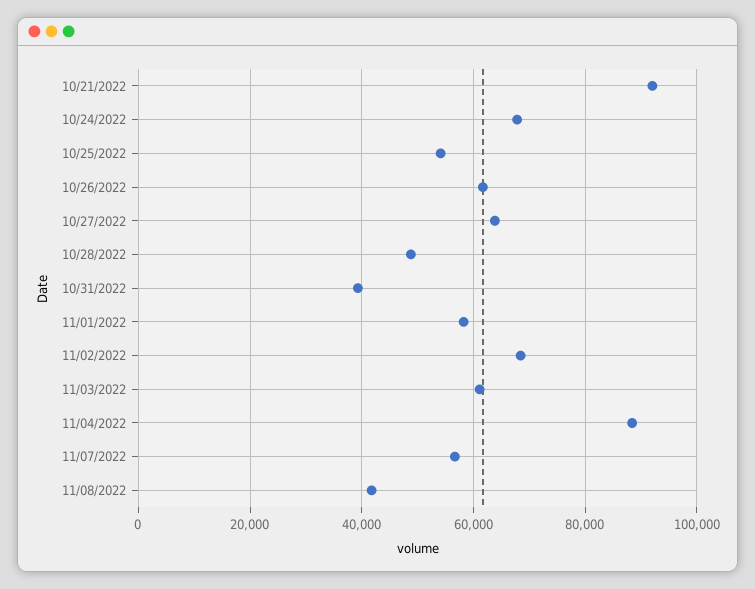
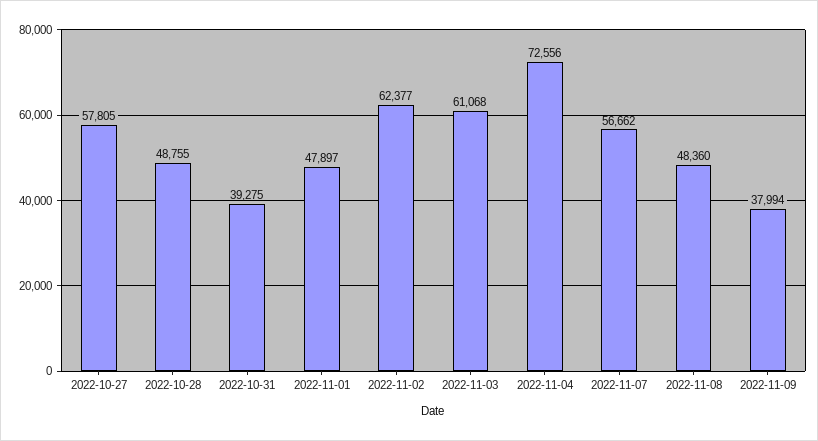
10/21/2022: 92000 -> none
10/24/2022: 68000 -> none
10/25/2022: 54000 -> none
10/26/2022: 62000 -> none
10/27/2022: 64000 -> 57805
11/01/2022: 58000 -> 47897
11/02/2022: 68000 -> 62377
11/04/2022: 88000 -> 72556
11/08/2022: 42000 -> 48360
2022-11-09: none -> 37994

